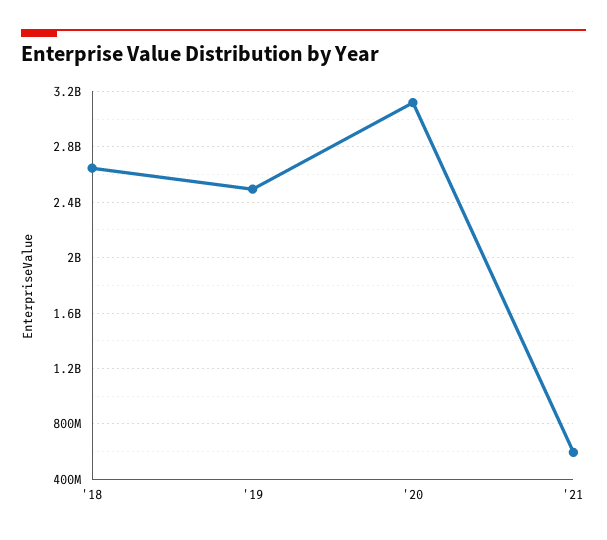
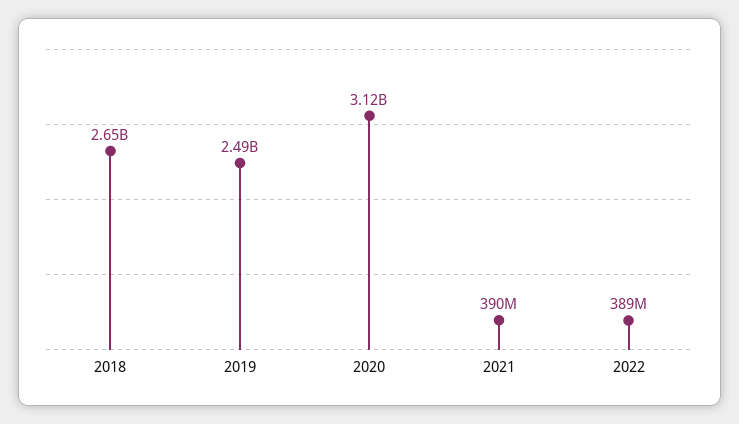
'21: 600000000 -> 390000000
2022: none -> 389000000

